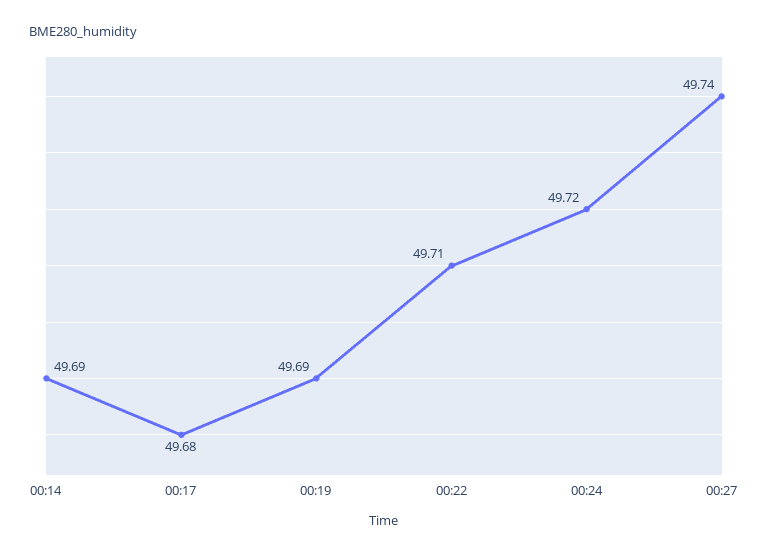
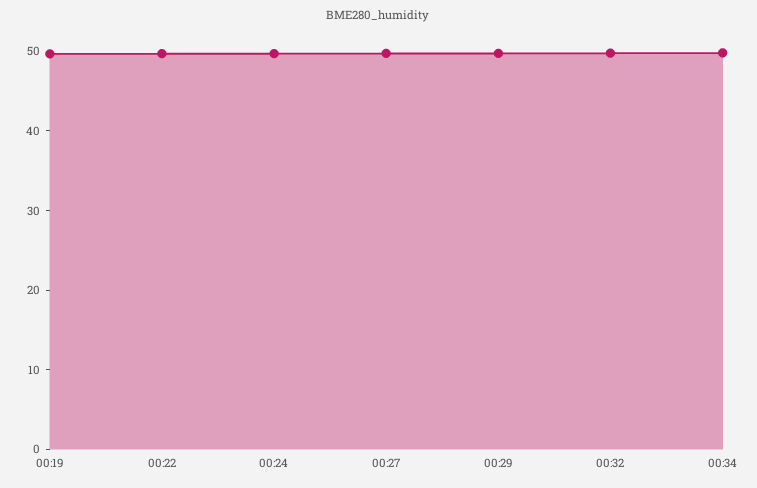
00:14: 49.69 -> none
00:17: 49.68 -> none
00:29: none -> 50
00:32: none -> 50
00:34: none -> 50

